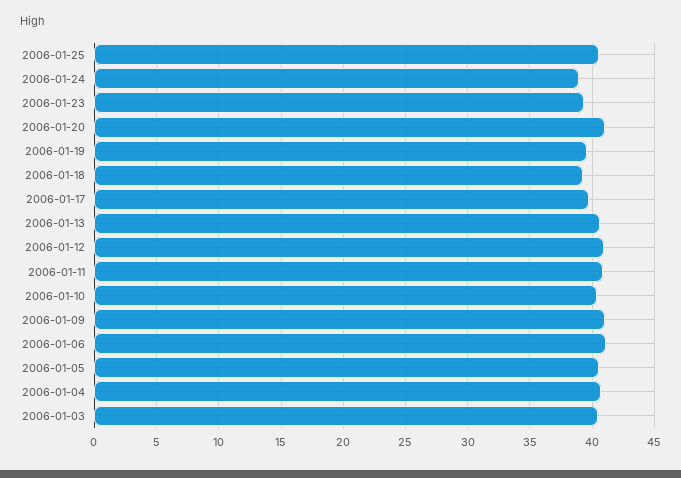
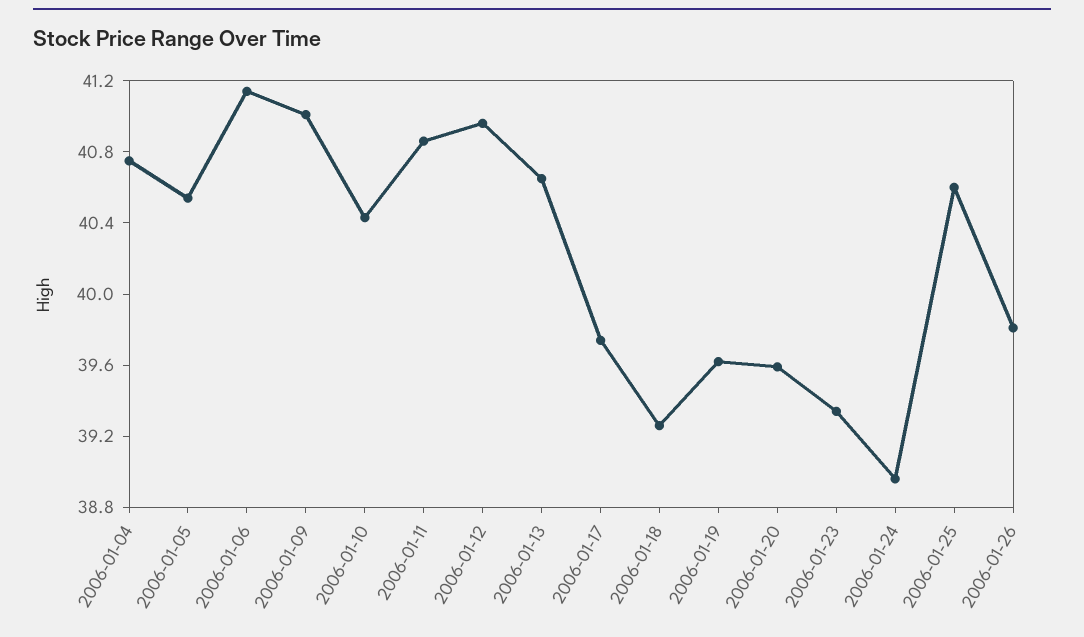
2006-01-20: 41 -> 39.6
2006-01-03: 40.5 -> none
2006-01-26: none -> 39.8

